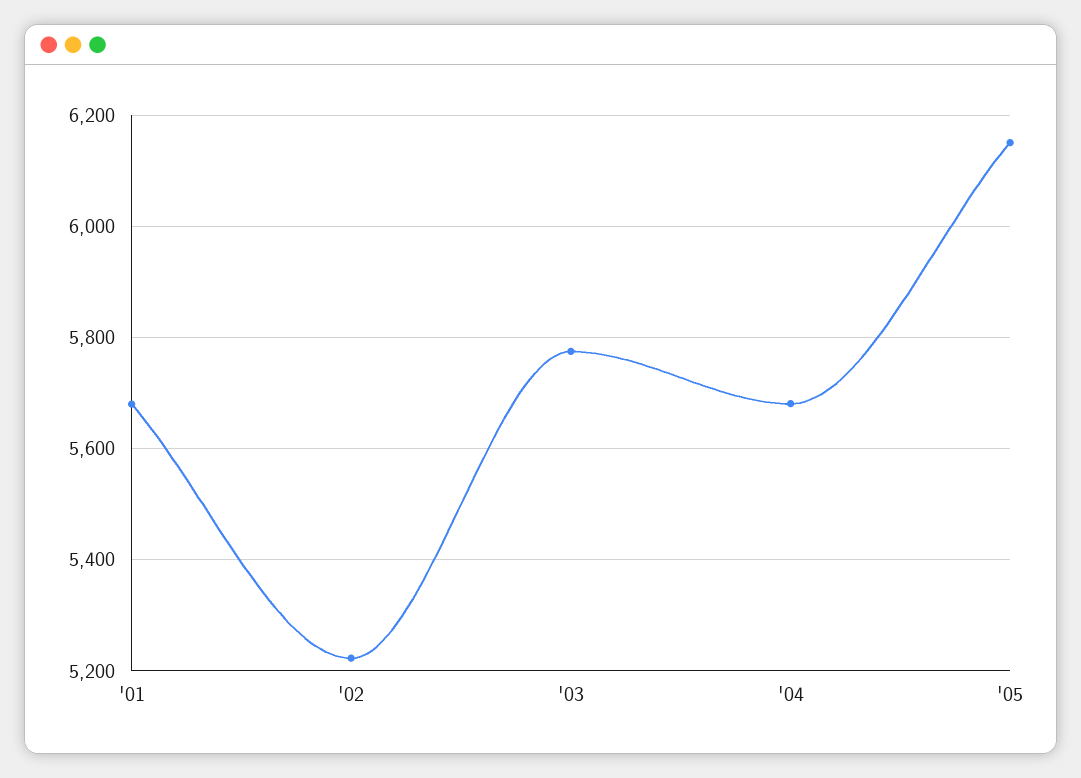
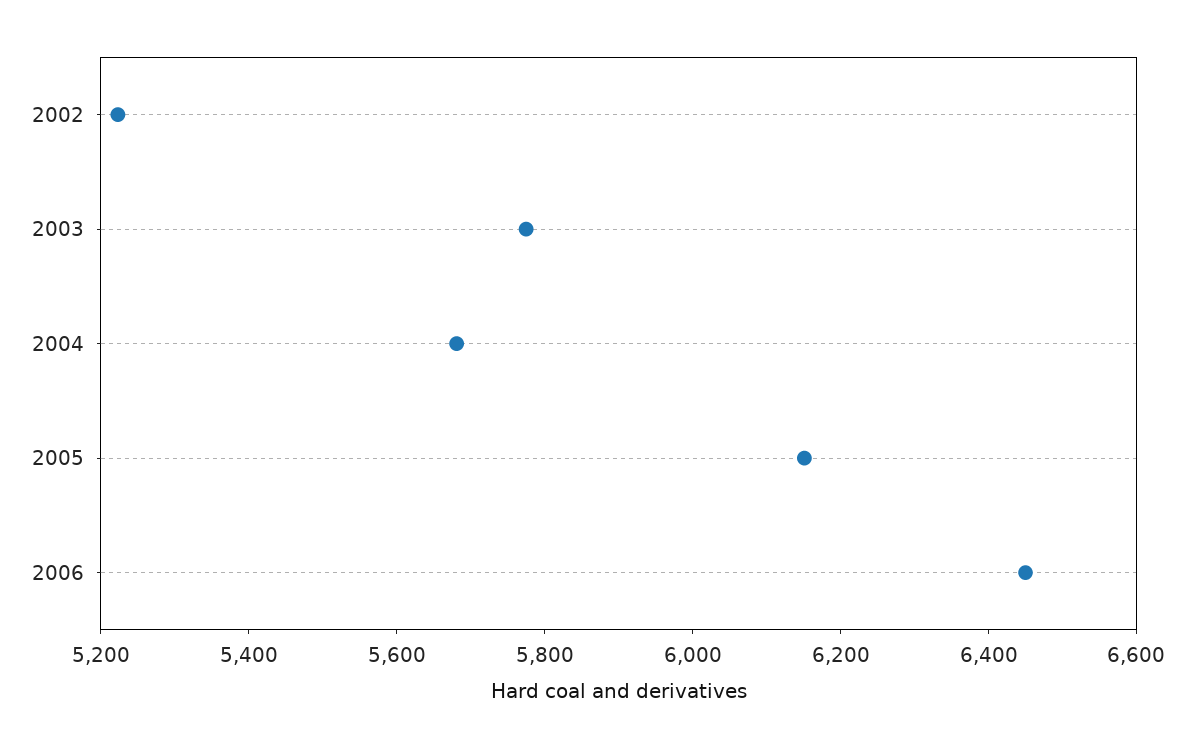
'01: 5680 -> none
2006: none -> 6450

